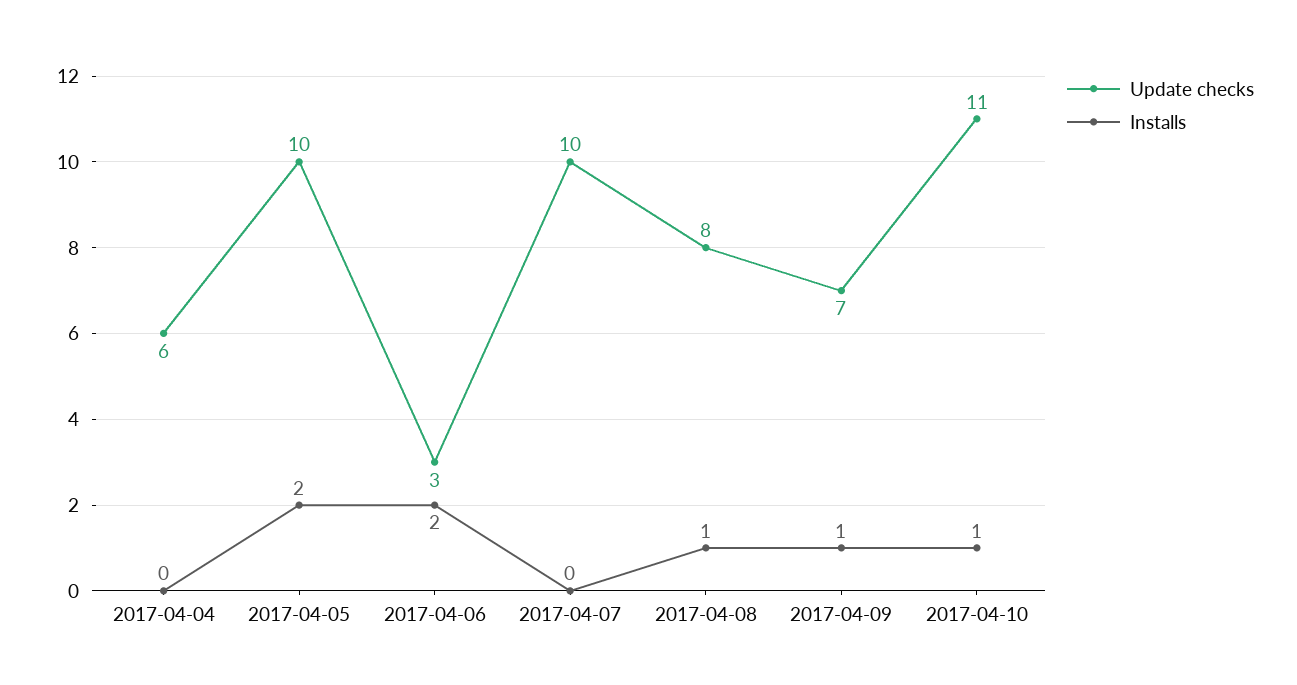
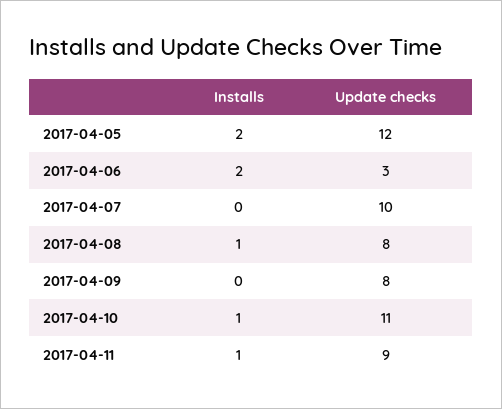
Update checks, 2017-04-04: 6 -> none
Installs, 2017-04-04: 0 -> none
Update checks, 2017-04-05: 10 -> 12
Update checks, 2017-04-09: 7 -> 8
Installs, 2017-04-09: 1 -> 0
Installs, 2017-04-11: none -> 1
Update checks, 2017-04-11: none -> 9

